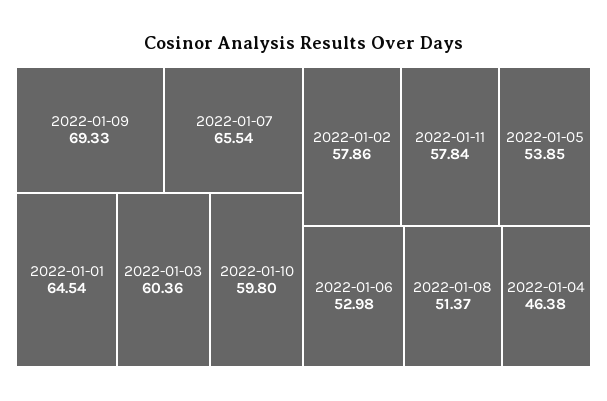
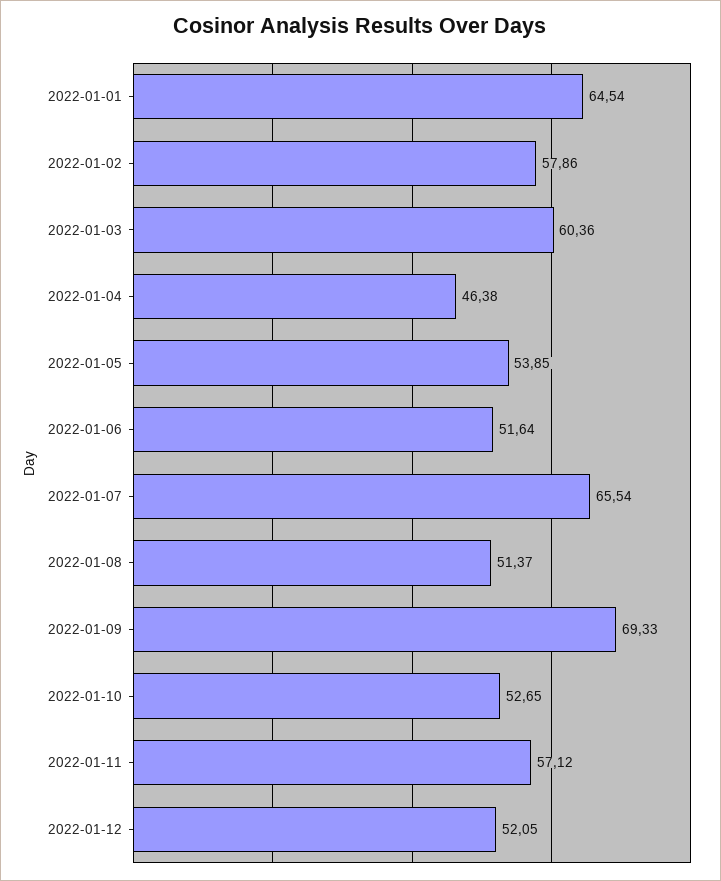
2022-01-10: 59.8 -> 52.65
2022-01-11: 57.84 -> 57.12
2022-01-06: 52.98 -> 51.64
2022-01-12: none -> 52.05

